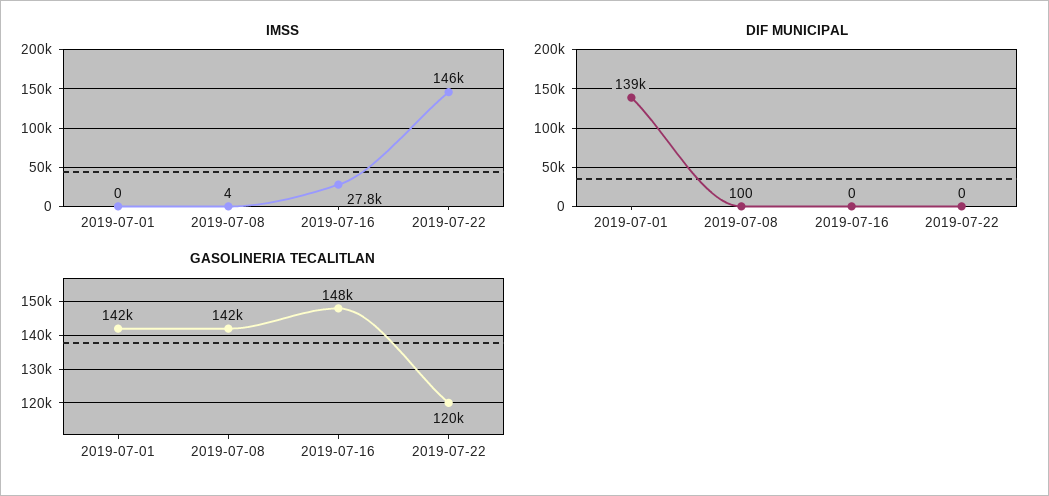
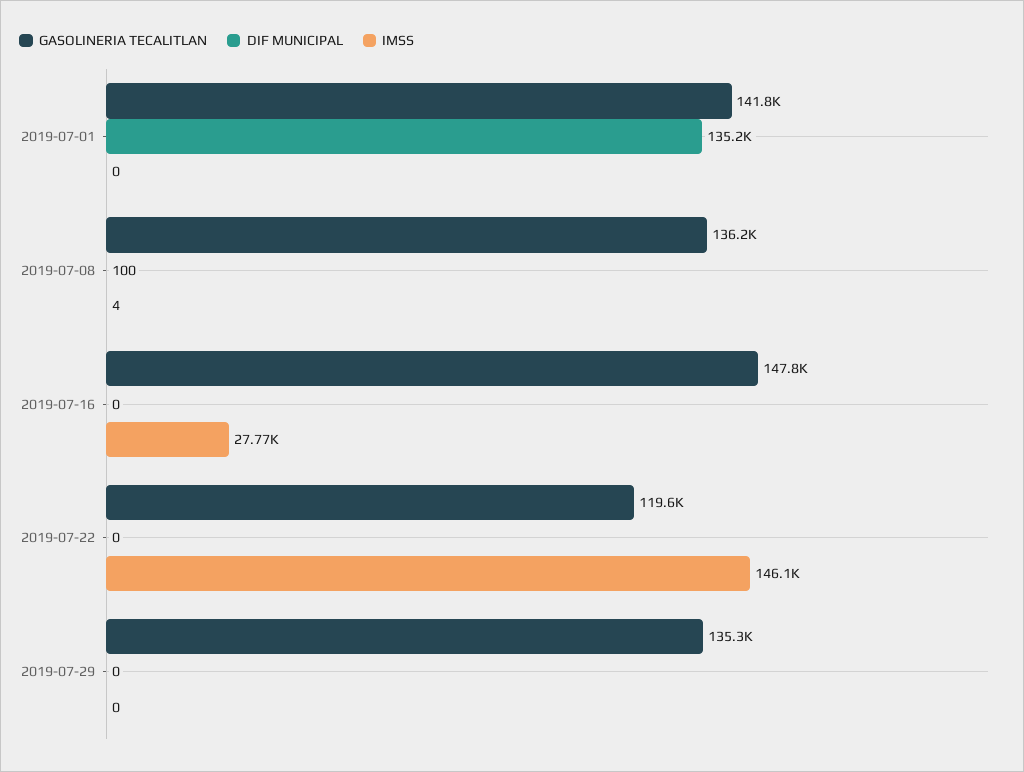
DIF MUNICIPAL, 2019-07-01: 139000 -> 135200
GASOLINERIA TECALITLAN, 2019-07-08: 142000 -> 136200
GASOLINERIA TECALITLAN, 2019-07-29: none -> 135300
DIF MUNICIPAL, 2019-07-29: none -> 0
IMSS, 2019-07-29: none -> 0

